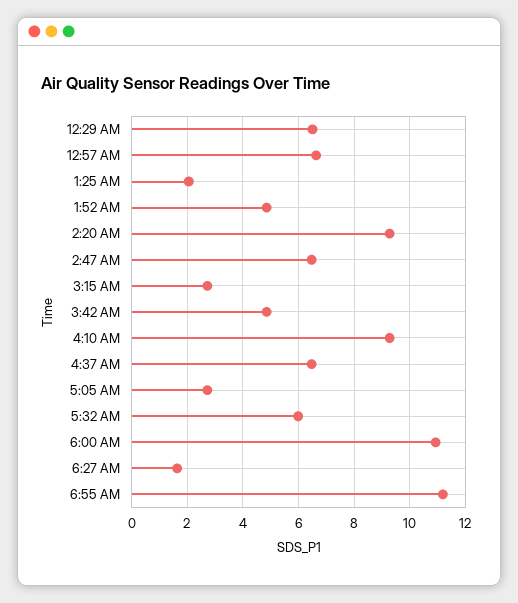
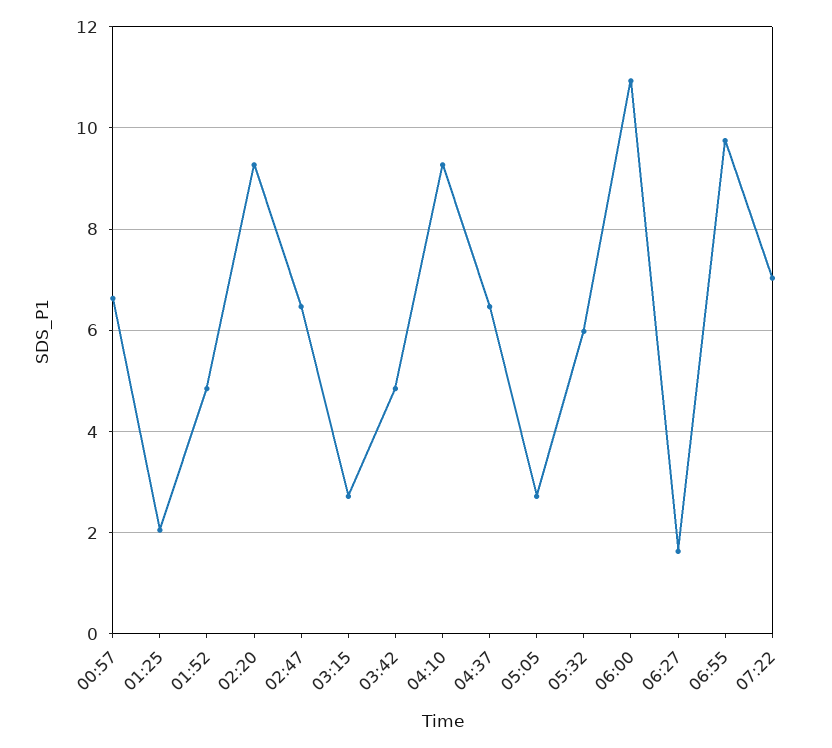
12:29 AM: 6.5 -> none
6:55 AM: 11.25 -> 9.8
07:22: none -> 7

